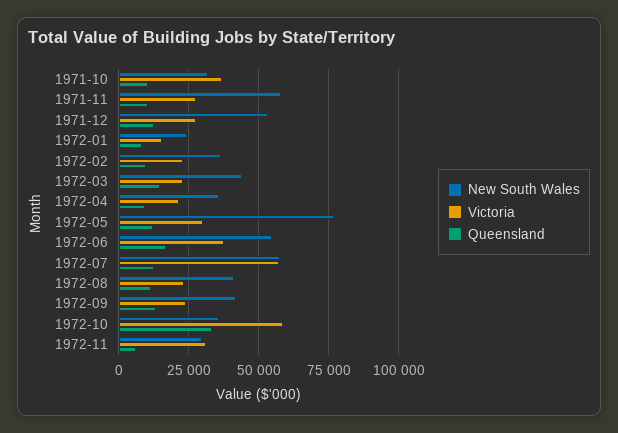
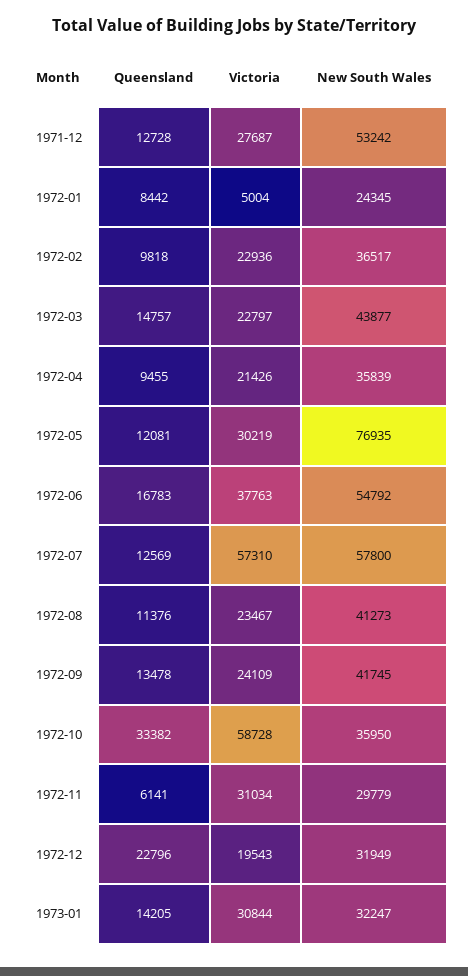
New South Wales, 1971-10: 32500 -> none
Victoria, 1971-10: 37500 -> none
Queensland, 1971-10: 10000 -> none
New South Wales, 1971-11: 57500 -> none
Victoria, 1971-11: 27500 -> none
Queensland, 1971-11: 10000 -> none
Victoria, 1972-01: 15000 -> 5004
Queensland, 1972-12: none -> 22796
Victoria, 1972-12: none -> 19543
New South Wales, 1972-12: none -> 31949
Queensland, 1973-01: none -> 14205
Victoria, 1973-01: none -> 30844
New South Wales, 1973-01: none -> 32247

